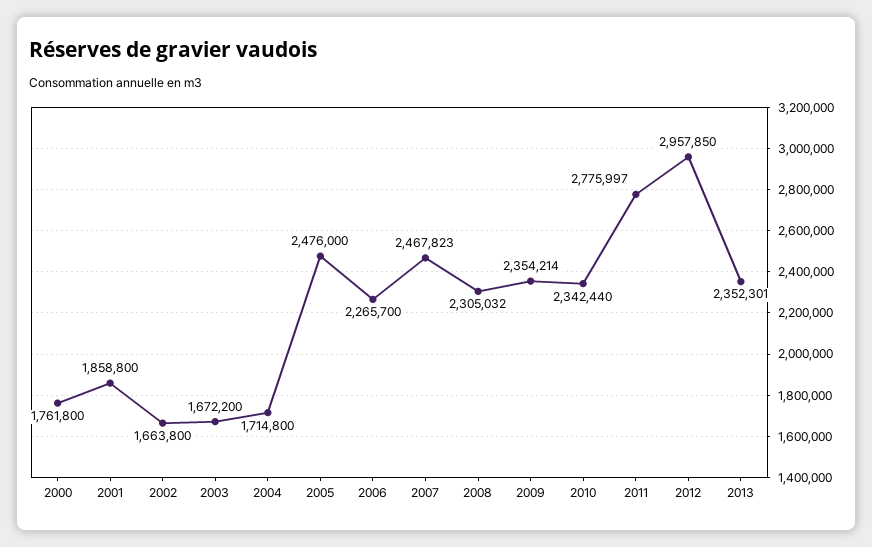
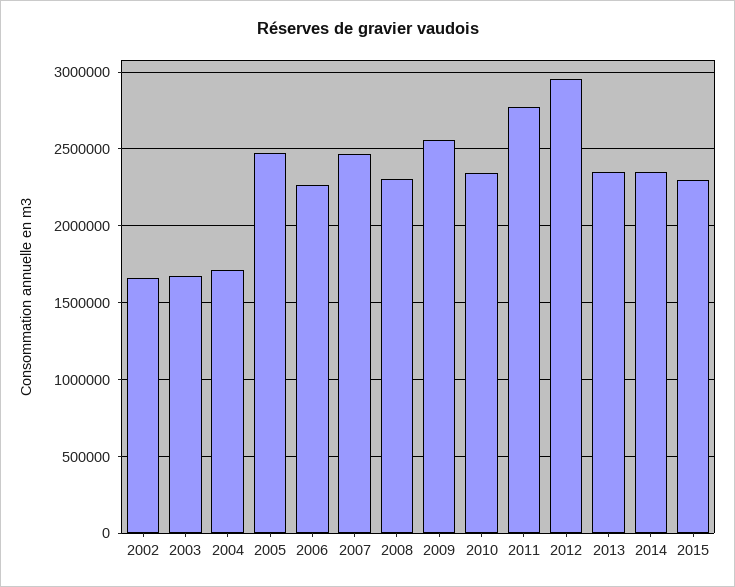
2000: 1761800 -> none
2001: 1858800 -> none
2009: 2354214 -> 2550000
2014: none -> 2350000
2015: none -> 2300000

